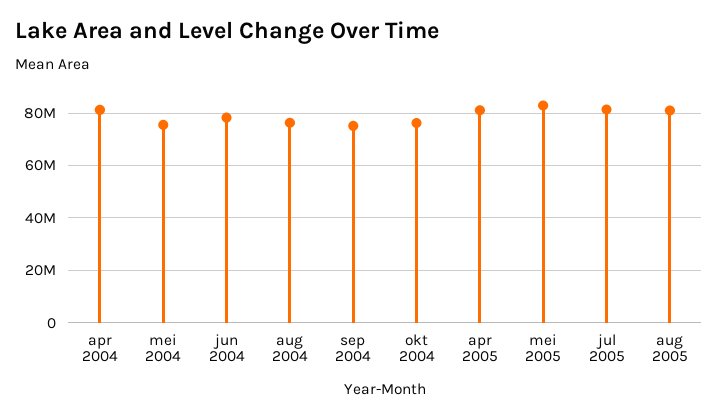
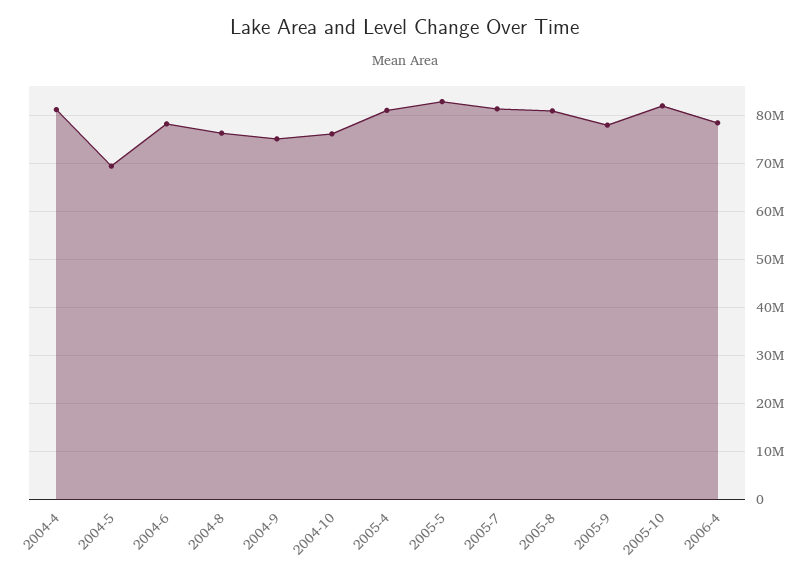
mei 2004: 75000000 -> 70000000
2005-9: none -> 78000000
2005-10: none -> 82000000
2006-4: none -> 78000000

